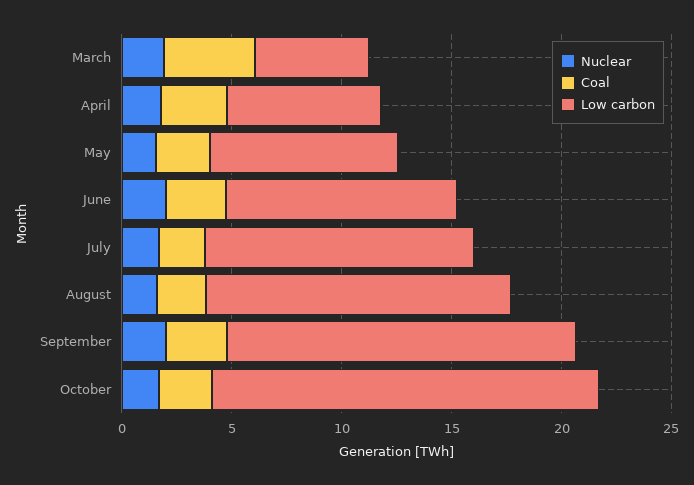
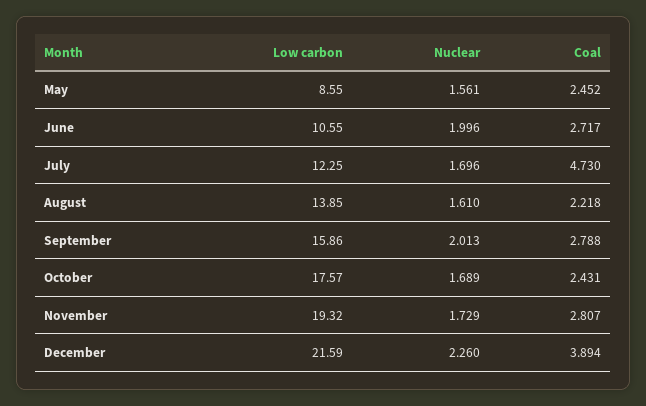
Nuclear, March: 2 -> none
Coal, March: 4 -> none
Low carbon, March: 5 -> none
Nuclear, April: 2 -> none
Coal, April: 3 -> none
Low carbon, April: 7 -> none
Coal, July: 2 -> 4.73
Low carbon, November: none -> 19.32
Nuclear, November: none -> 1.729
Coal, November: none -> 2.807
Low carbon, December: none -> 21.59
Nuclear, December: none -> 2.26
Coal, December: none -> 3.894

